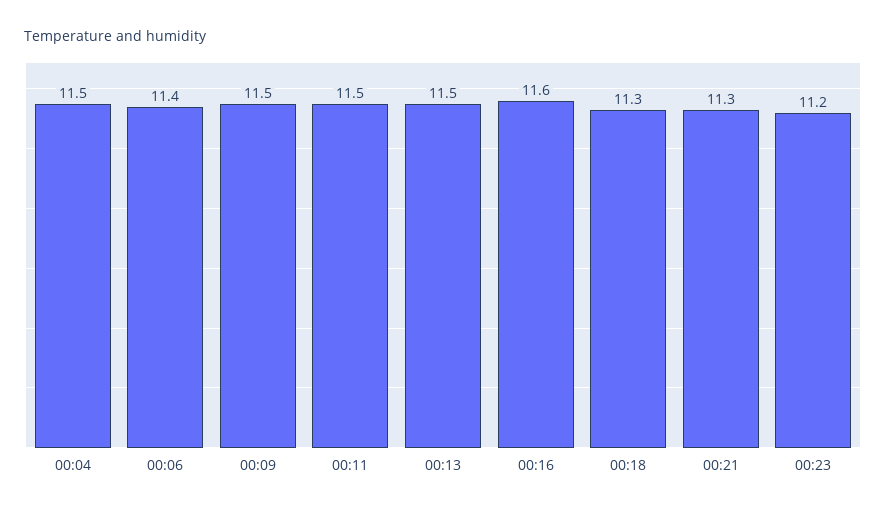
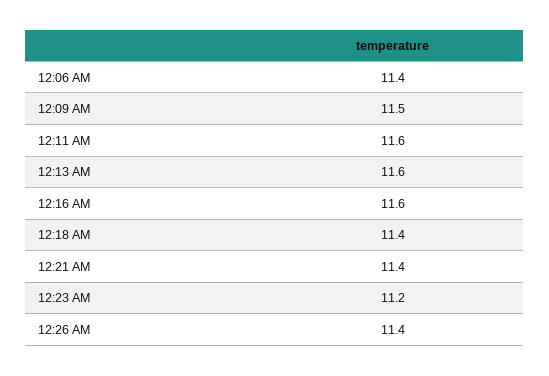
00:04: 11.5 -> none
00:11: 11.5 -> 11.6
00:13: 11.5 -> 11.6
00:18: 11.3 -> 11.4
00:21: 11.3 -> 11.4
12:26 AM: none -> 11.4

